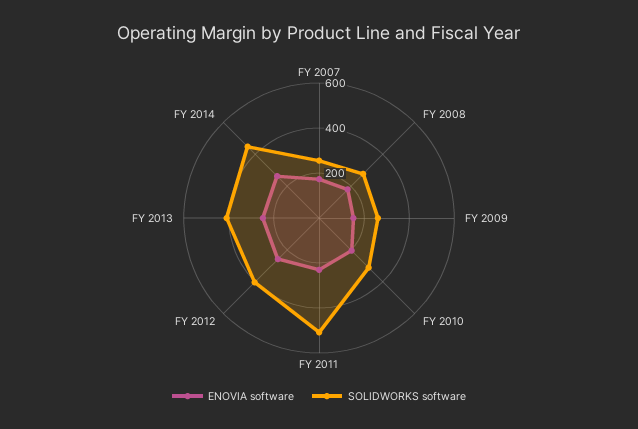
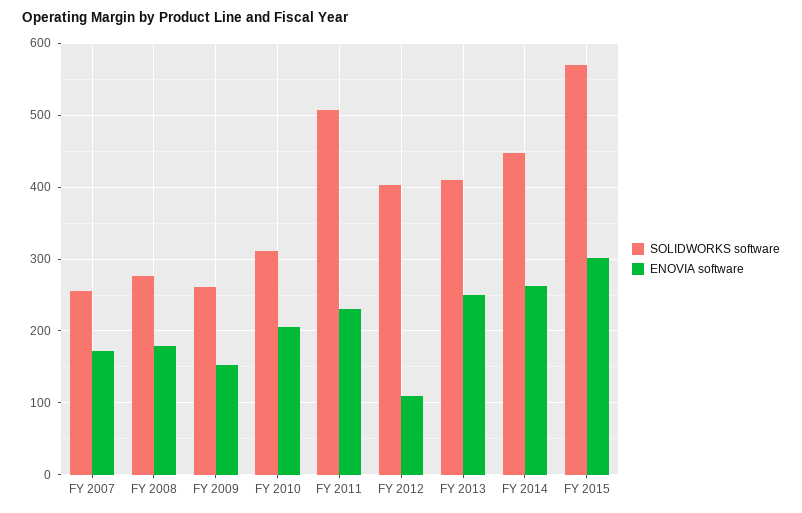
ENOVIA software, FY 2012: 250 -> 110
SOLIDWORKS software, FY 2015: none -> 570
ENOVIA software, FY 2015: none -> 300

